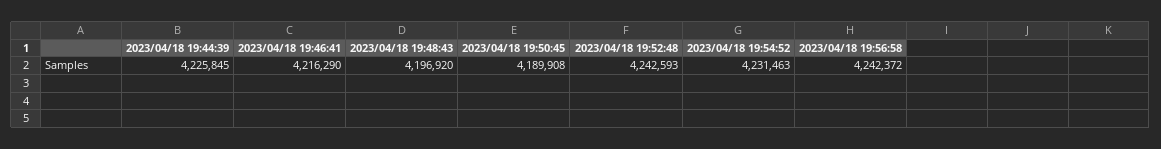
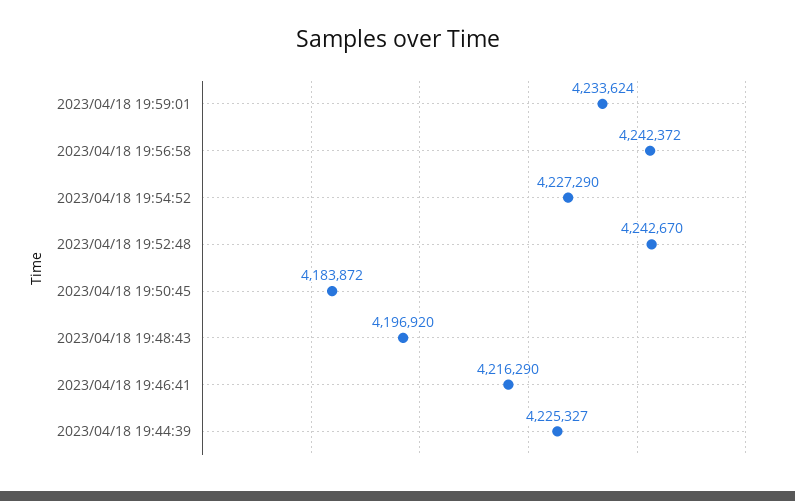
2023/04/18 19:44:39: 4225845 -> 4225327
2023/04/18 19:50:45: 4189908 -> 4183872
2023/04/18 19:52:48: 4242593 -> 4242670
2023/04/18 19:54:52: 4231463 -> 4227290
2023/04/18 19:59:01: none -> 4233624

